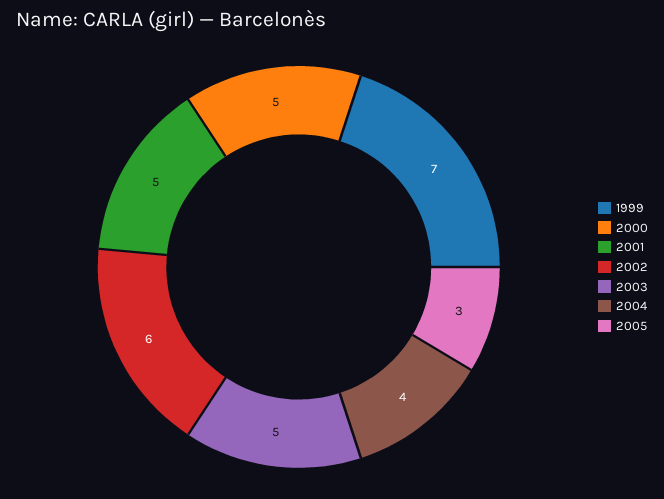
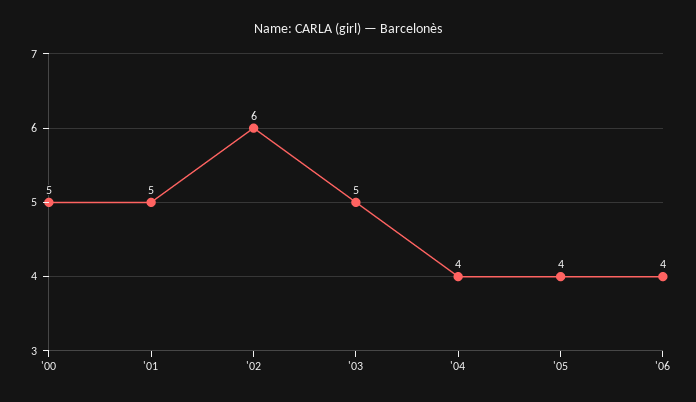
1999: 7 -> none
2005: 3 -> 4
'06: none -> 4

